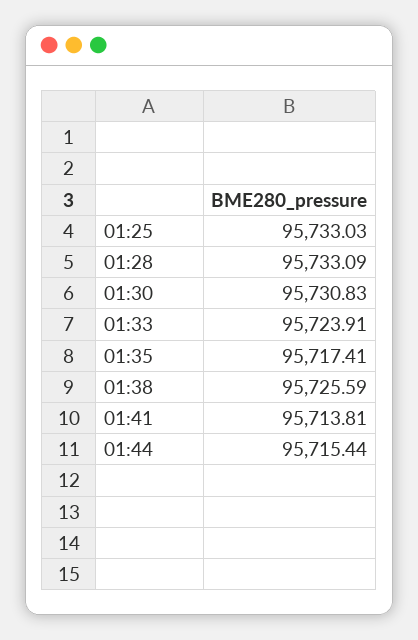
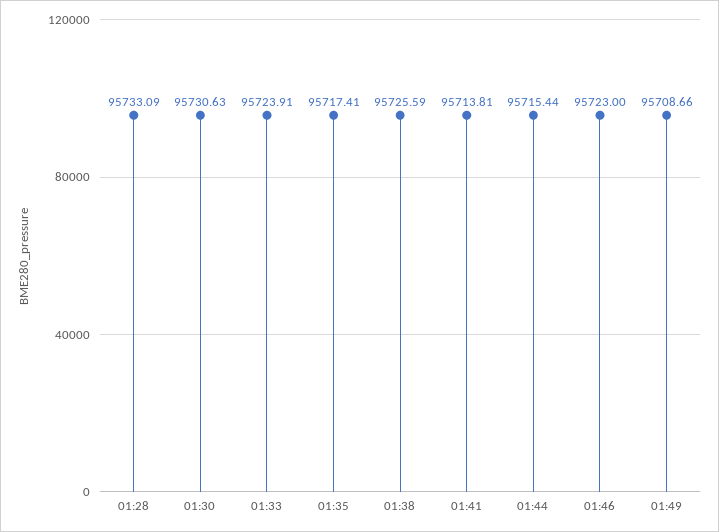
01:25: 95733.03 -> none
01:30: 95730.83 -> 95730.63
01:46: none -> 95723
01:49: none -> 95708.66

